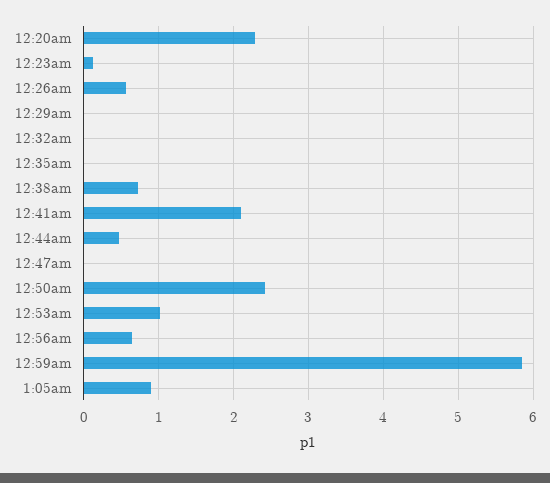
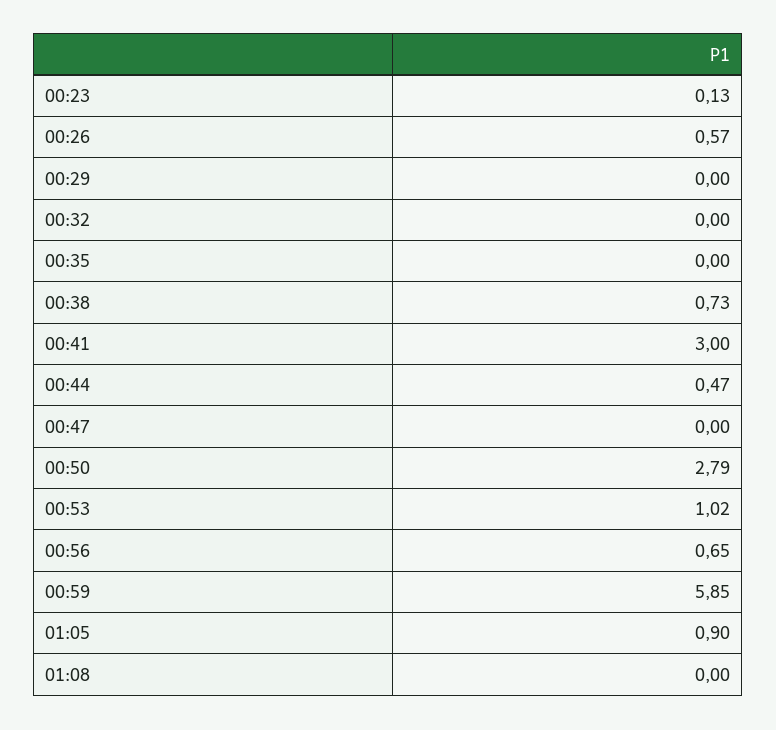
12:20am: 2.3 -> none
12:41am: 2.1 -> 3
12:50am: 2.4 -> 2.79
01:08: none -> 0

